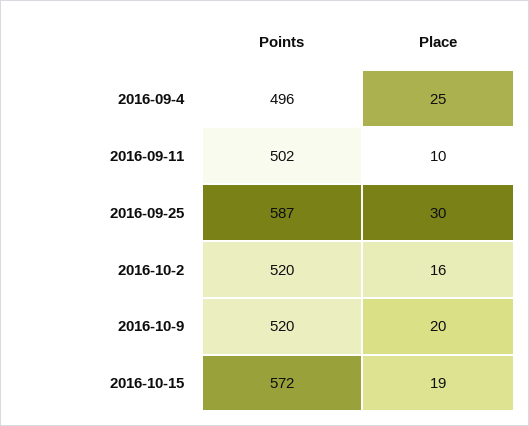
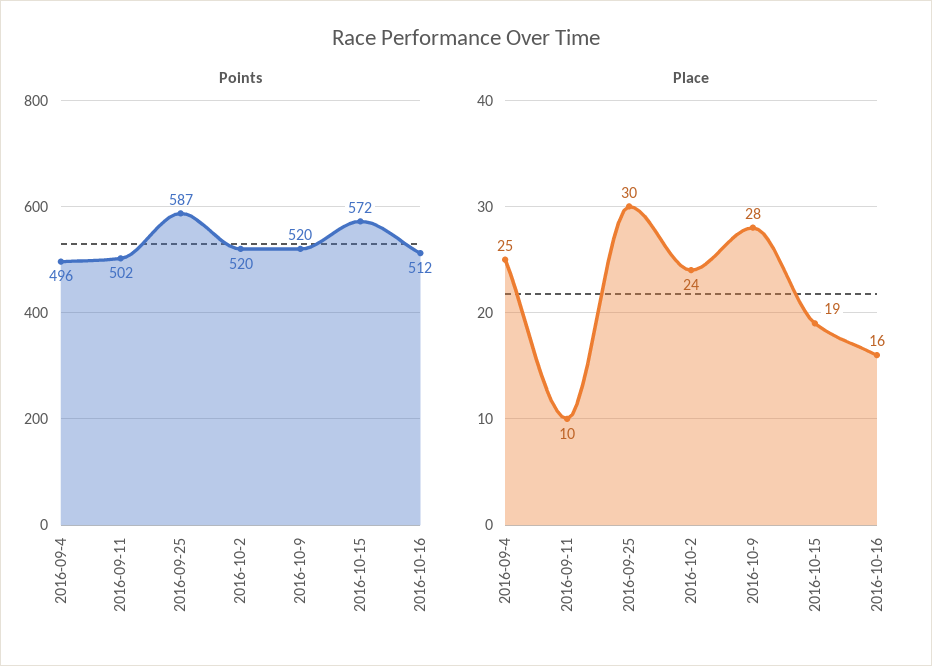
Place, 2016-10-2: 16 -> 24
Place, 2016-10-9: 20 -> 28
Points, 2016-10-16: none -> 512
Place, 2016-10-16: none -> 16

